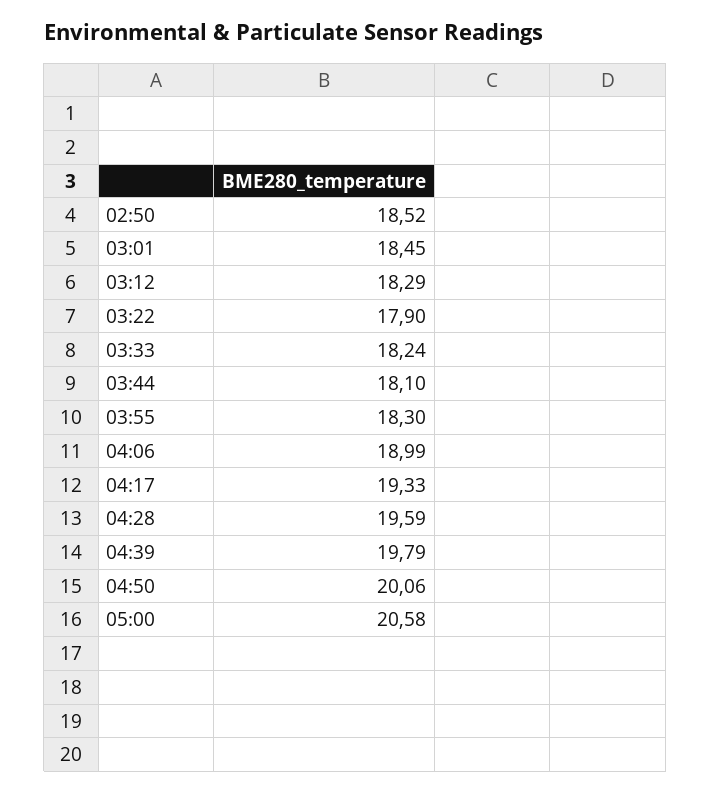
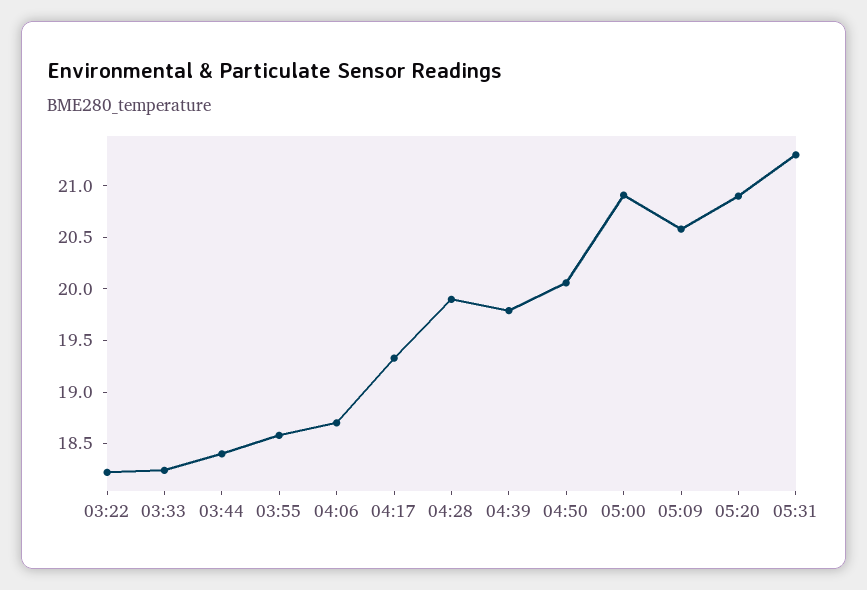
02:50: 18.52 -> none
03:01: 18.45 -> none
03:12: 18.29 -> none
03:22: 17.9 -> 18.2
03:44: 18.1 -> 18.4
03:55: 18.3 -> 18.6
04:06: 18.99 -> 18.7
04:28: 19.59 -> 19.9
05:00: 20.58 -> 20.9
05:09: none -> 20.6
05:20: none -> 20.9
05:31: none -> 21.3

